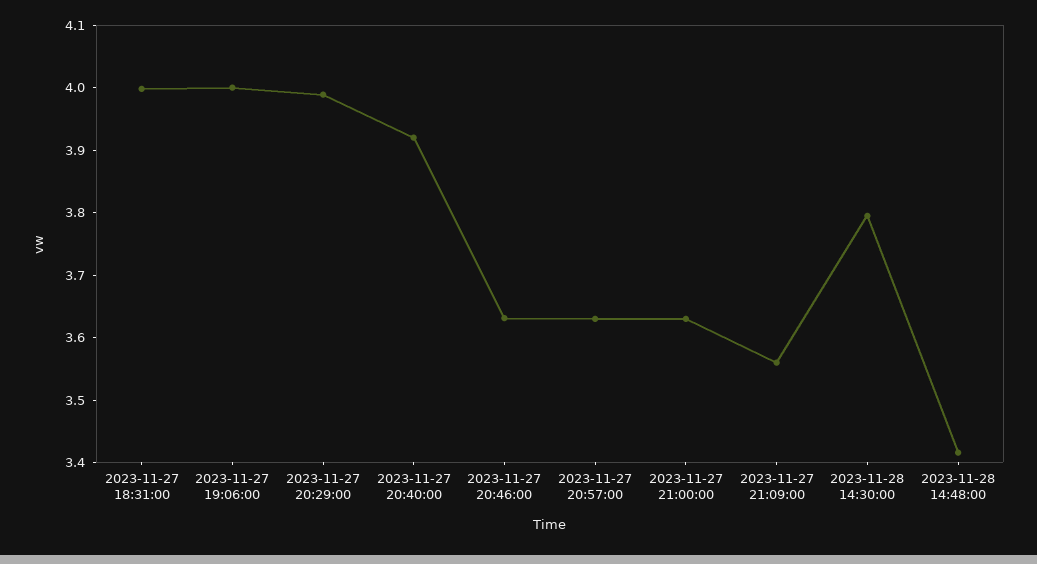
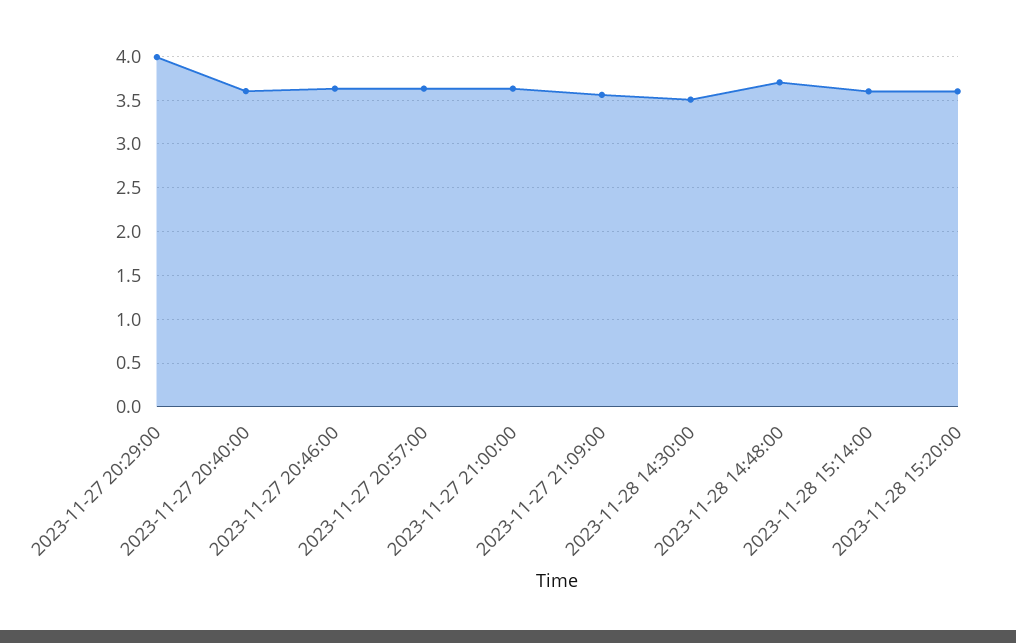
2023-11-27 18:31:00: 4 -> none
2023-11-27 19:06:00: 4 -> none
2023-11-27 20:40:00: 3.92 -> 3.6
2023-11-28 14:30:00: 3.8 -> 3.5
2023-11-28 14:48:00: 3.42 -> 3.7
2023-11-28 15:14:00: none -> 3.6
2023-11-28 15:20:00: none -> 3.6

